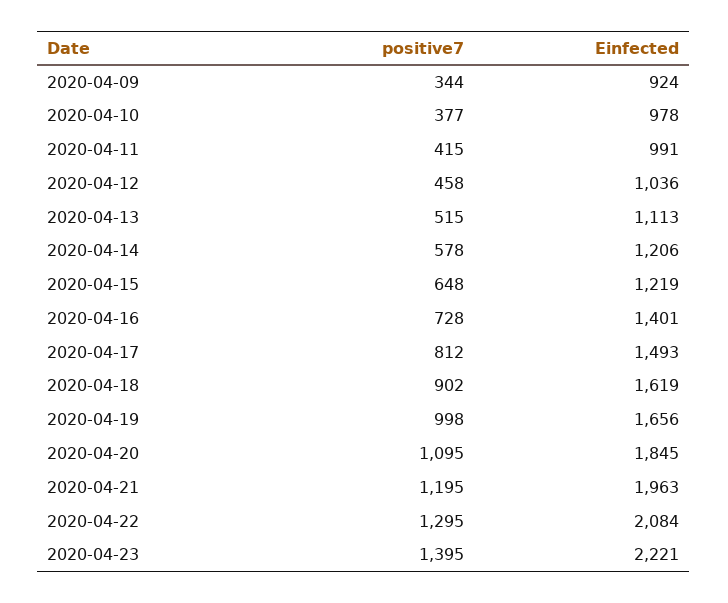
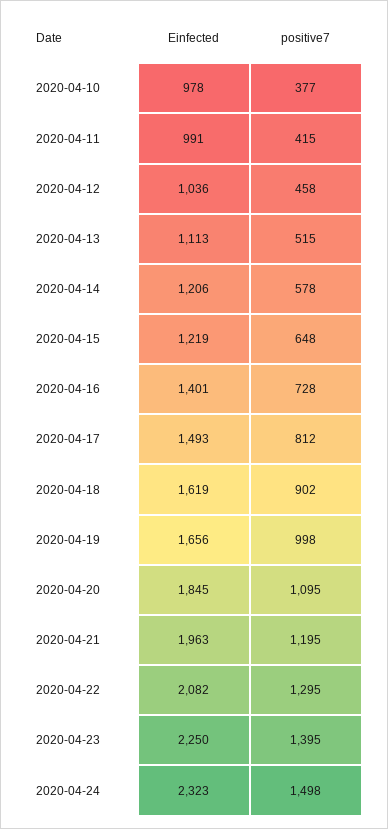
positive7, 2020-04-09: 344 -> none
Einfected, 2020-04-09: 924 -> none
Einfected, 2020-04-22: 2084 -> 2082
Einfected, 2020-04-23: 2221 -> 2250
Einfected, 2020-04-24: none -> 2323
positive7, 2020-04-24: none -> 1498

